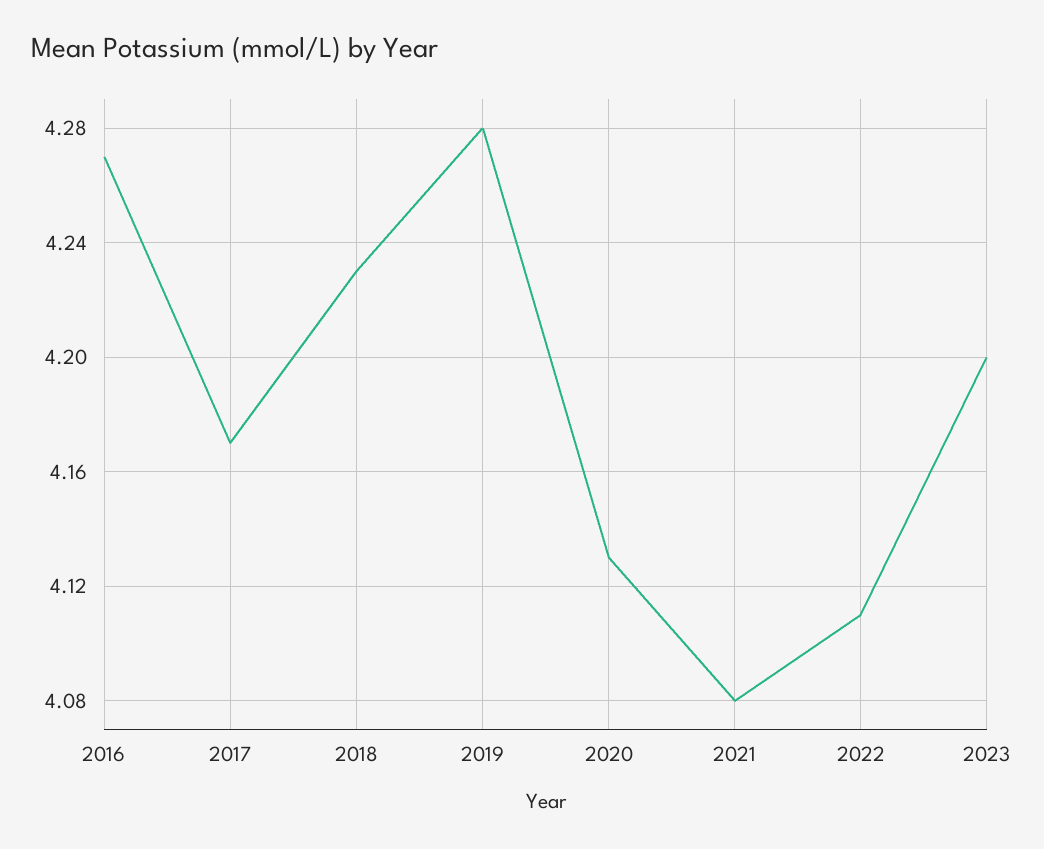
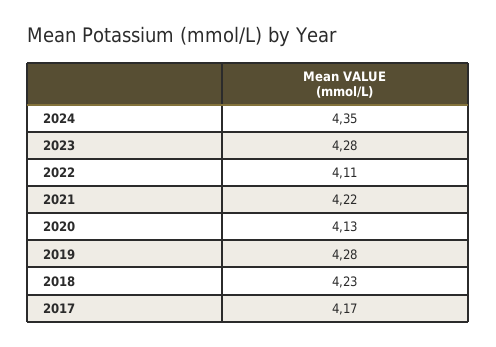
2016: 4.27 -> none
2021: 4.08 -> 4.22
2023: 4.2 -> 4.28
2024: none -> 4.35

